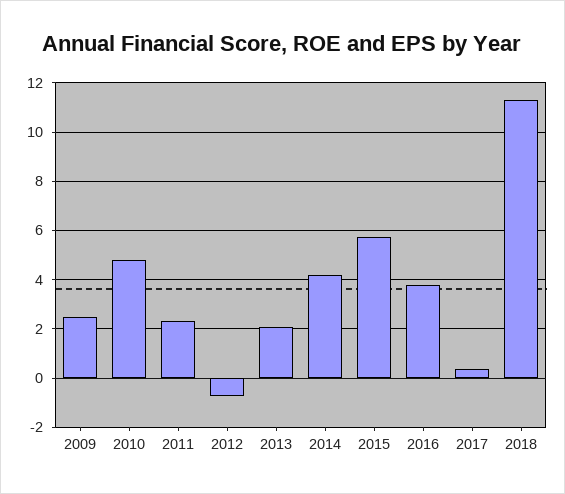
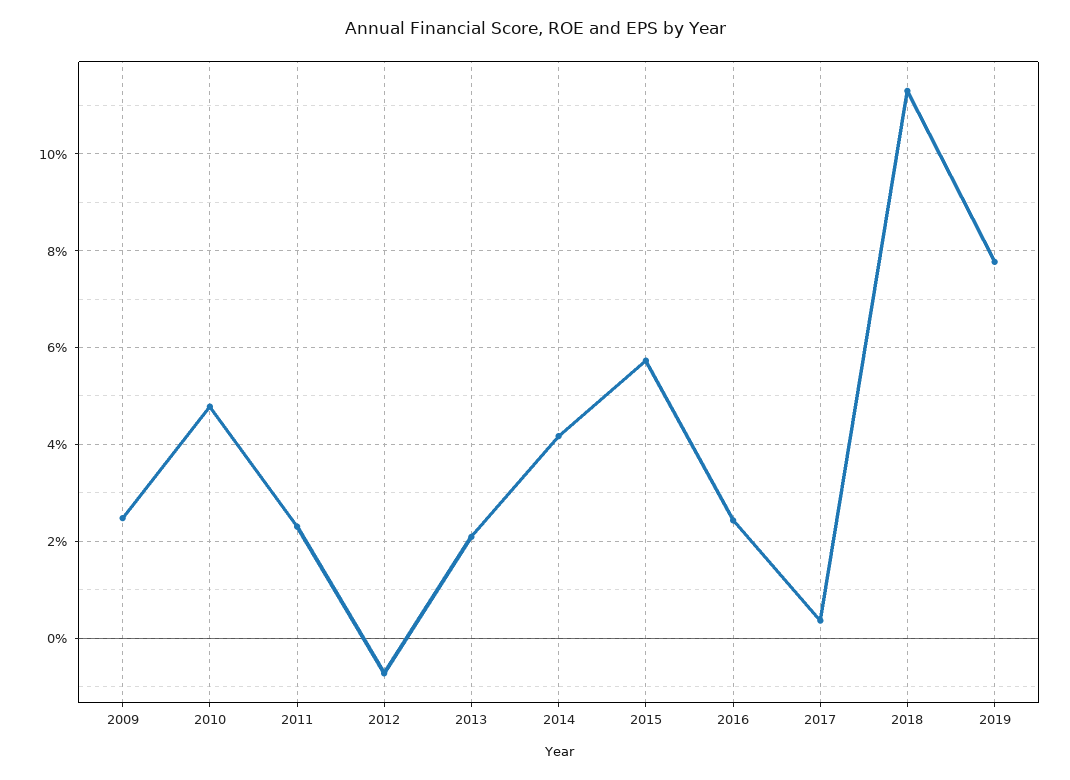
2016: 3.75 -> 2.4
2019: none -> 7.8

